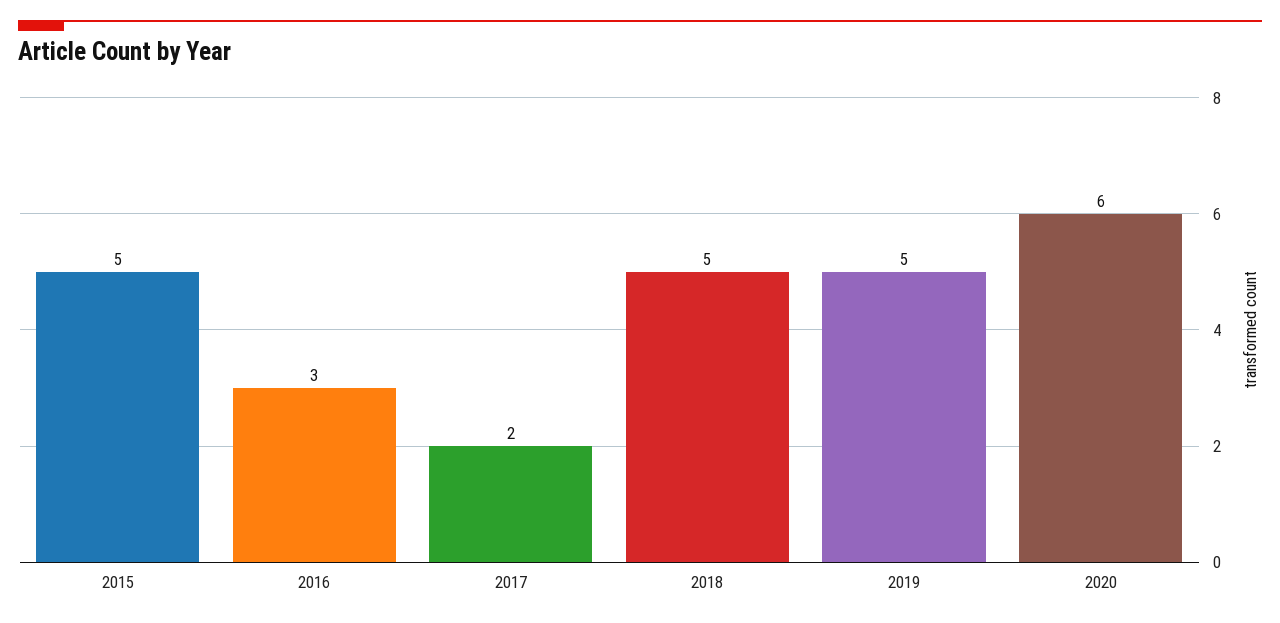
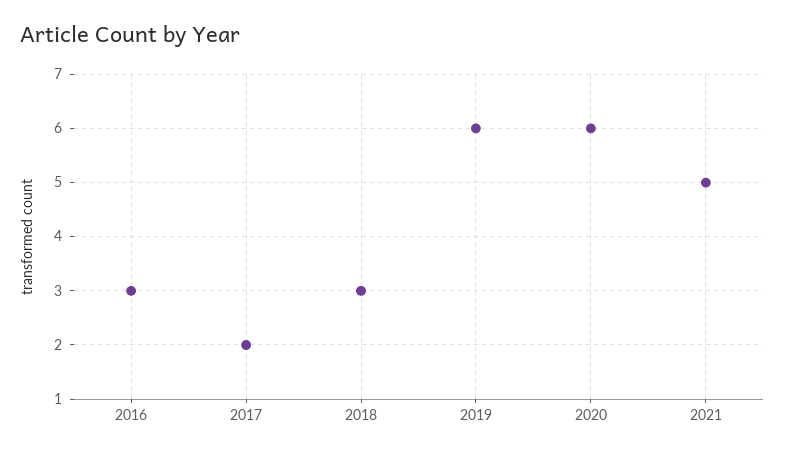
2015: 5 -> none
2018: 5 -> 3
2019: 5 -> 6
2021: none -> 5

